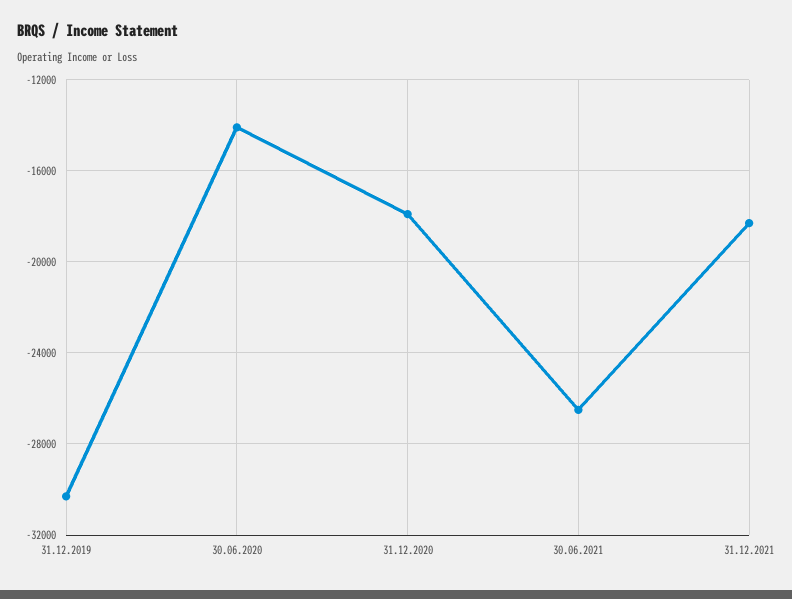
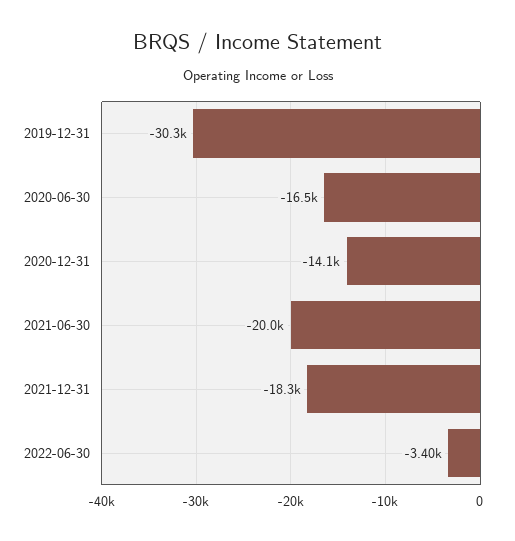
30.06.2020: -14000 -> -16500
31.12.2020: -18000 -> -14100
30.06.2021: -26500 -> -20000
2022-06-30: none -> -3400

